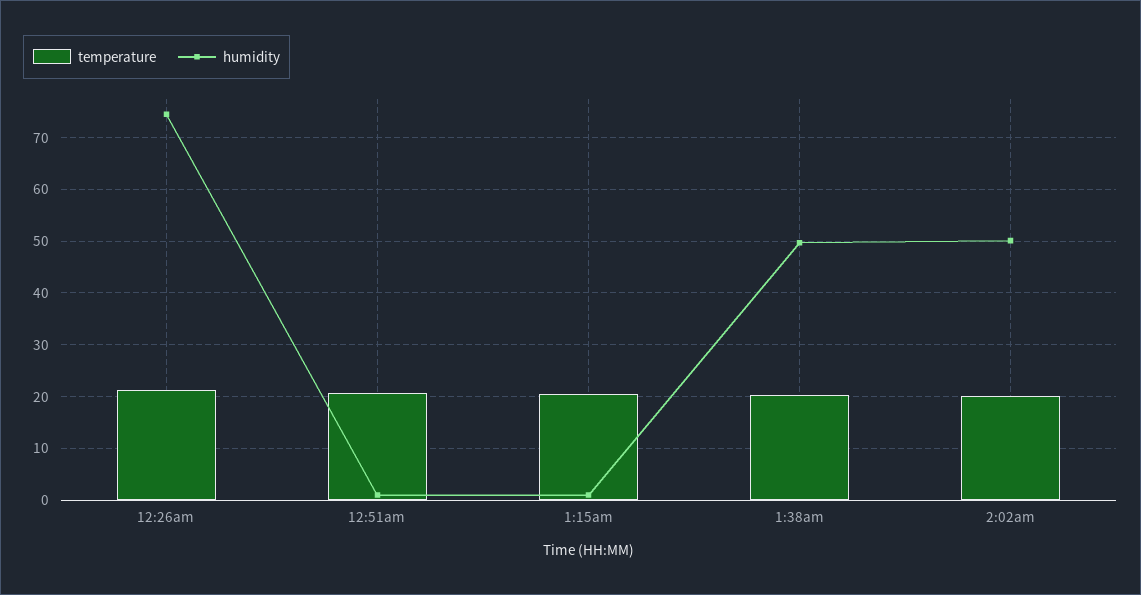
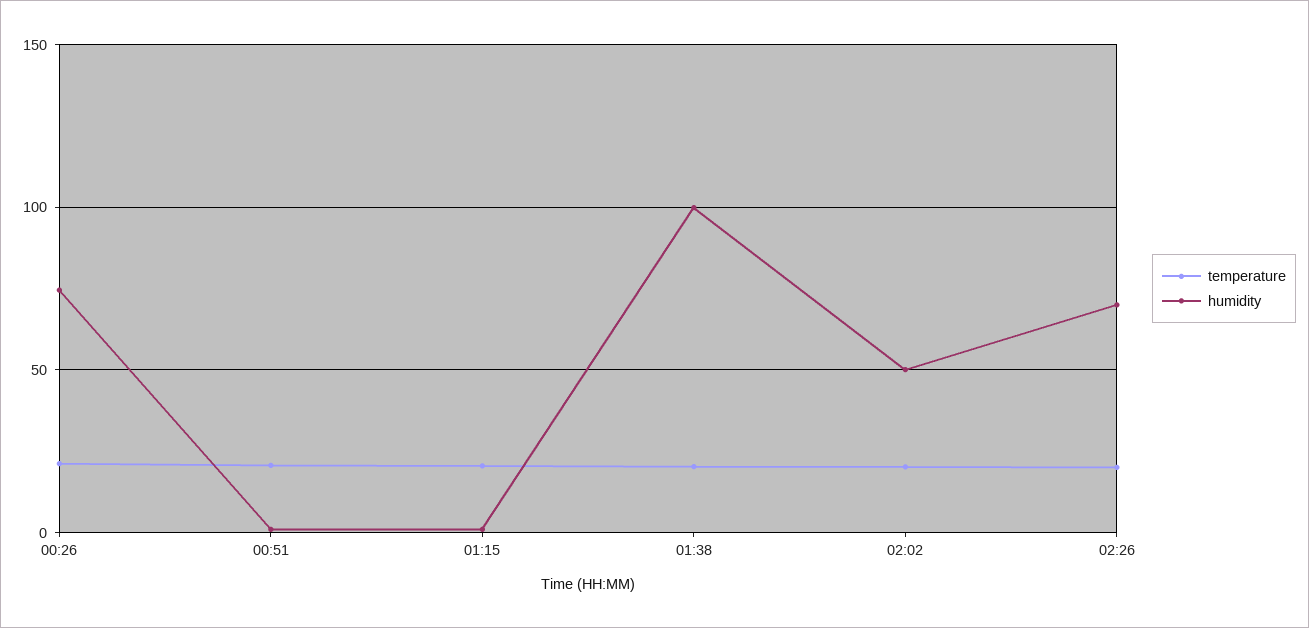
humidity, 1:38am: 50 -> 100
temperature, 02:26: none -> 20
humidity, 02:26: none -> 70

